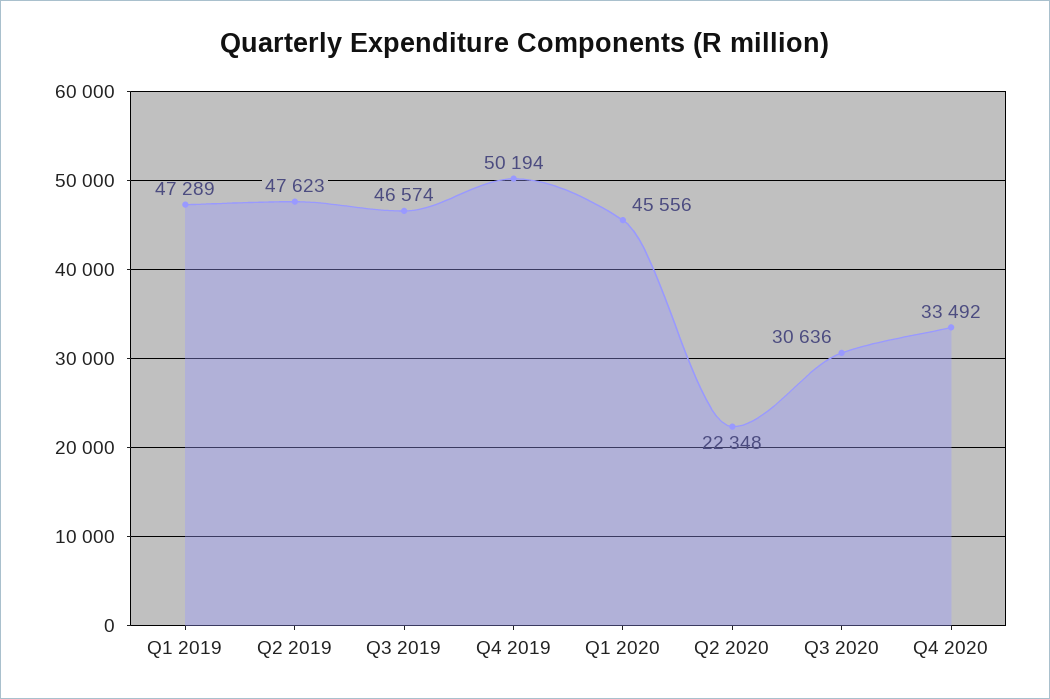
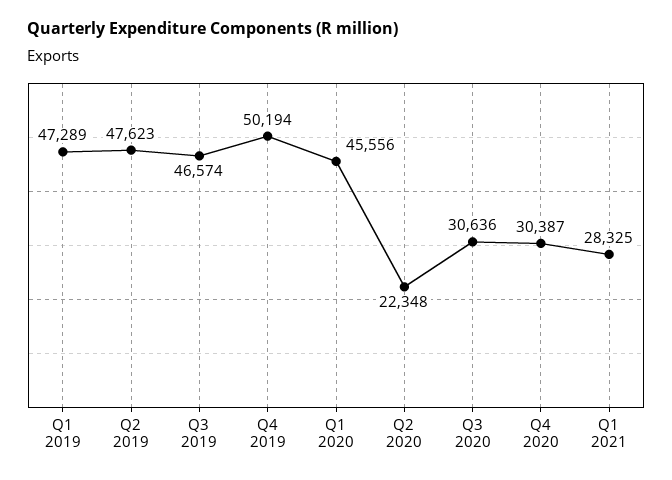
Q4 2020: 33492 -> 30387
Q1 2021: none -> 28325

